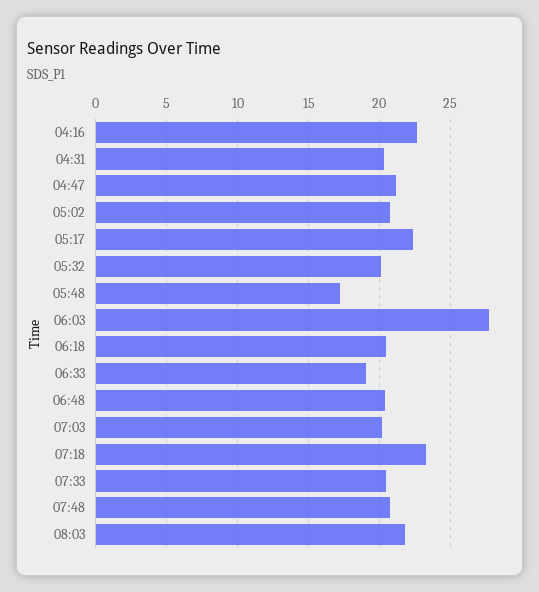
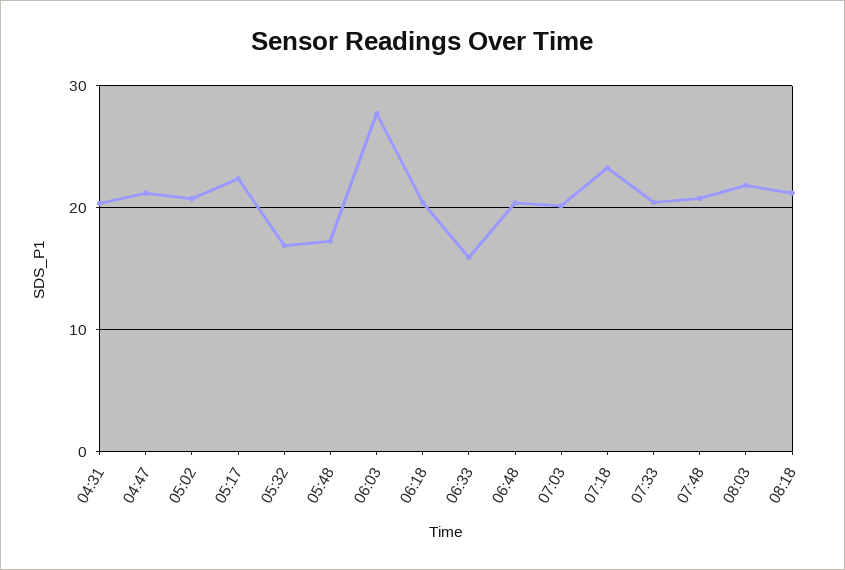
04:16: 22.5 -> none
05:32: 20 -> 17
06:33: 19 -> 16
08:18: none -> 21

